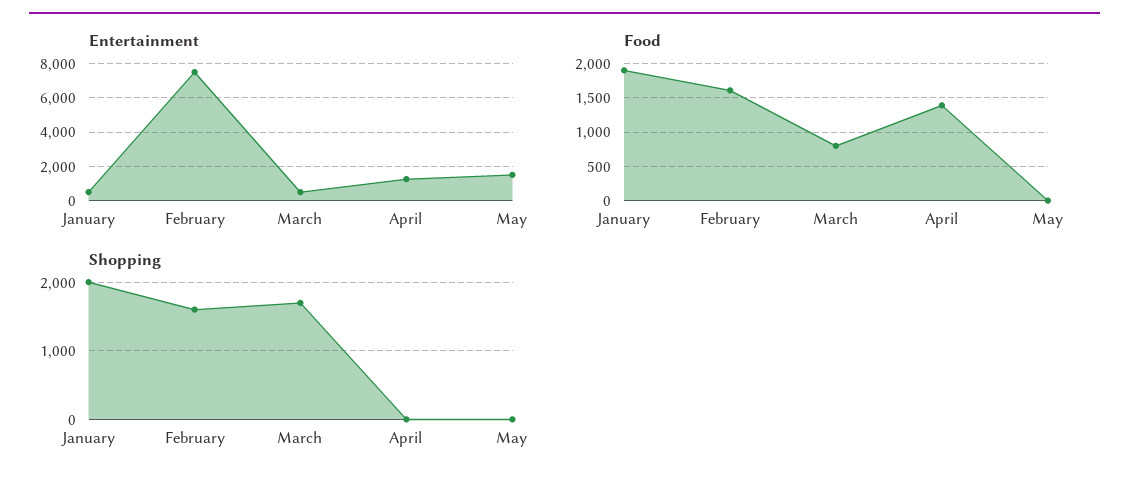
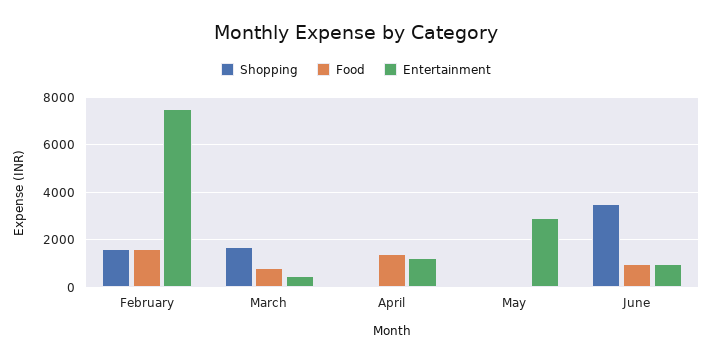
Entertainment, January: 500 -> none
Entertainment, May: 1500 -> 3000
Food, January: 1900 -> none
Shopping, January: 2000 -> none
Shopping, June: none -> 3500
Food, June: none -> 1000
Entertainment, June: none -> 1000

